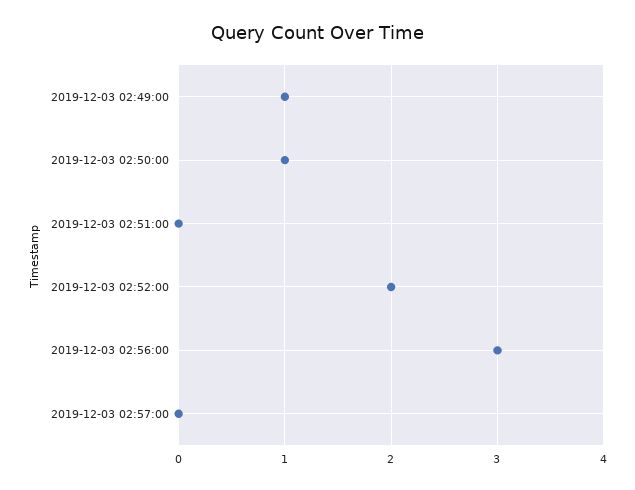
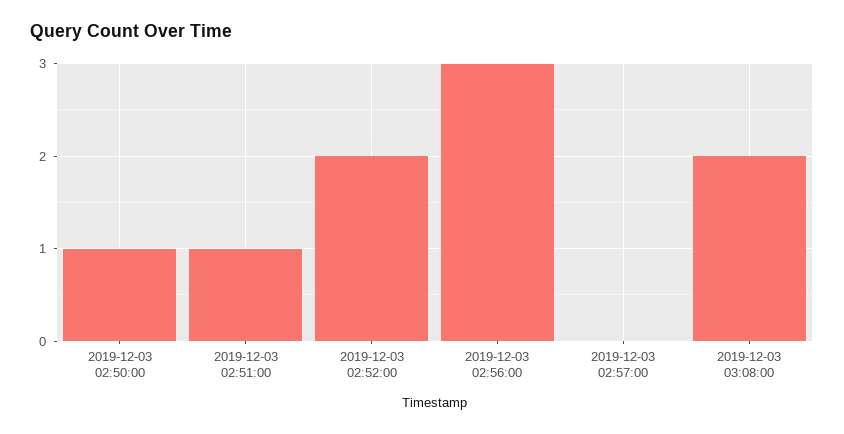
2019-12-03 02:49:00: 1 -> none
2019-12-03 02:51:00: 0 -> 1
2019-12-03 03:08:00: none -> 2

